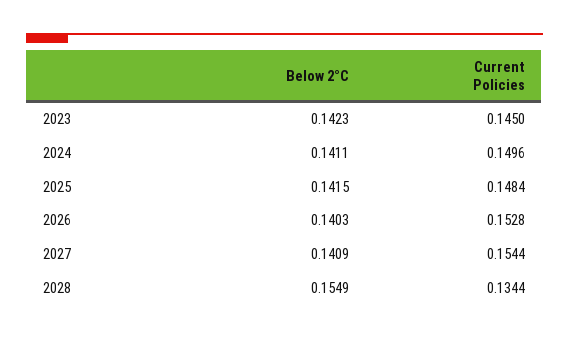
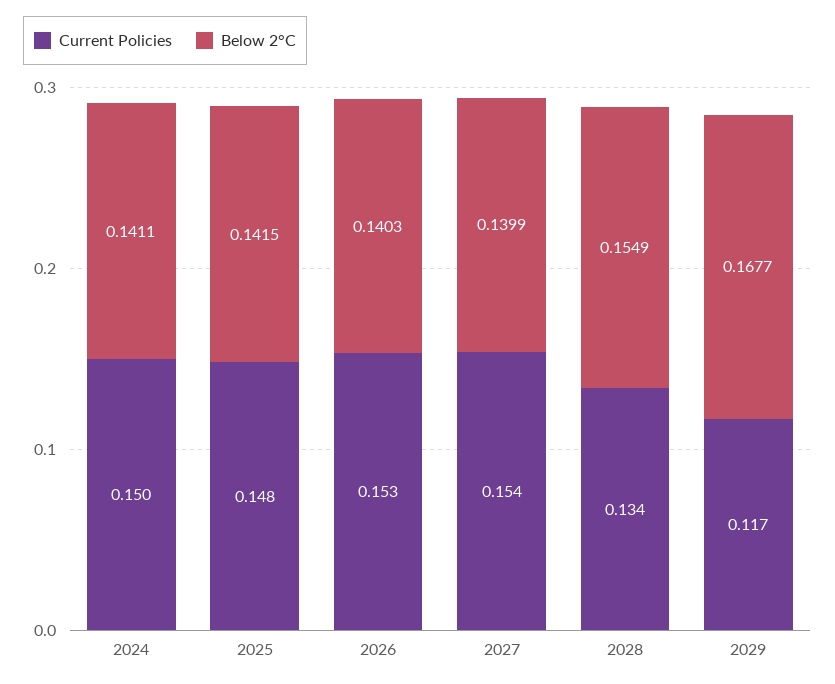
Below 2°C, 2023: 0.1423 -> none
Current Policies, 2023: 0.145 -> none
Below 2°C, 2027: 0.1409 -> 0.1399
Current Policies, 2029: none -> 0.117
Below 2°C, 2029: none -> 0.1677

